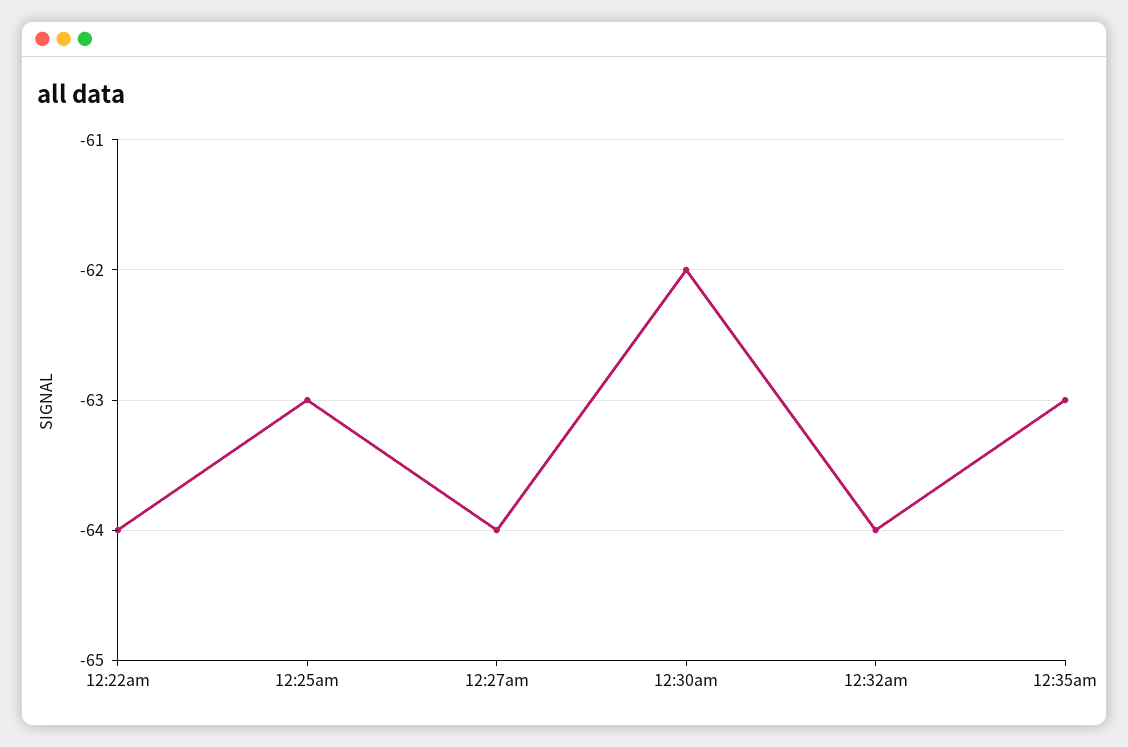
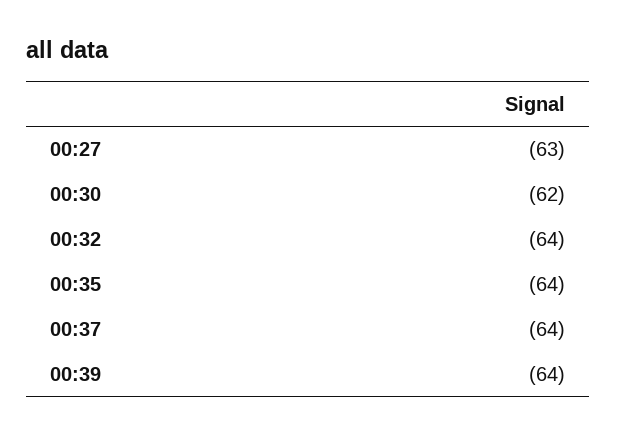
12:22am: -64 -> none
12:25am: -63 -> none
12:27am: -64 -> -63
12:35am: -63 -> -64
00:37: none -> -64
00:39: none -> -64

